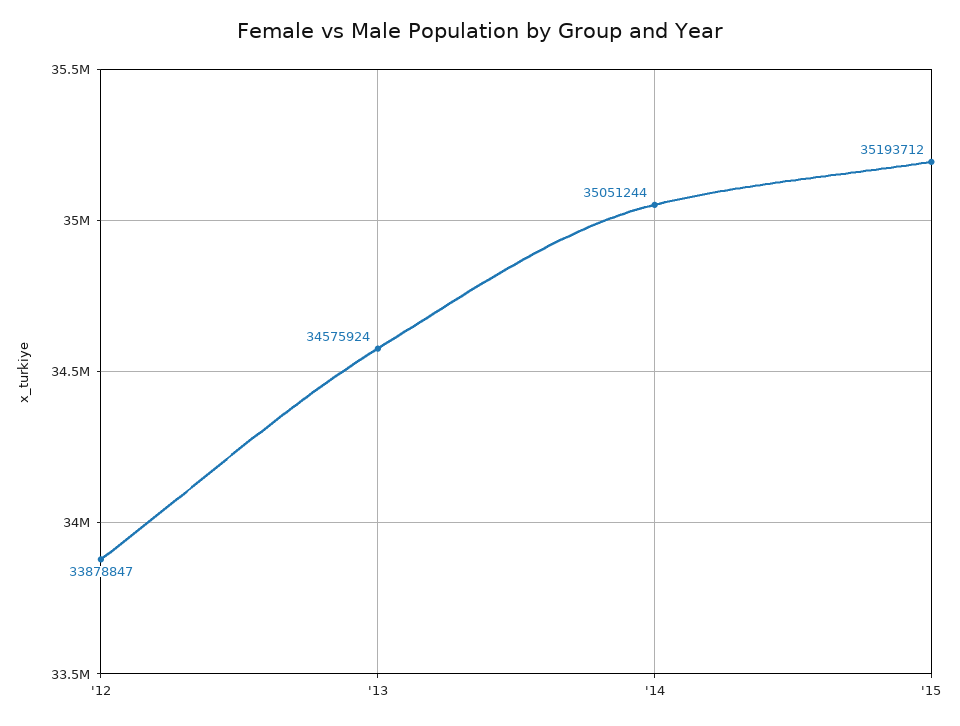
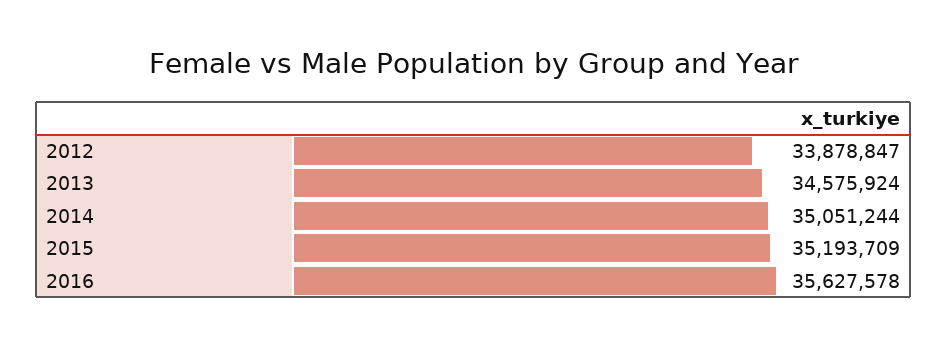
'15: 35193712 -> 35193709
2016: none -> 35627578

